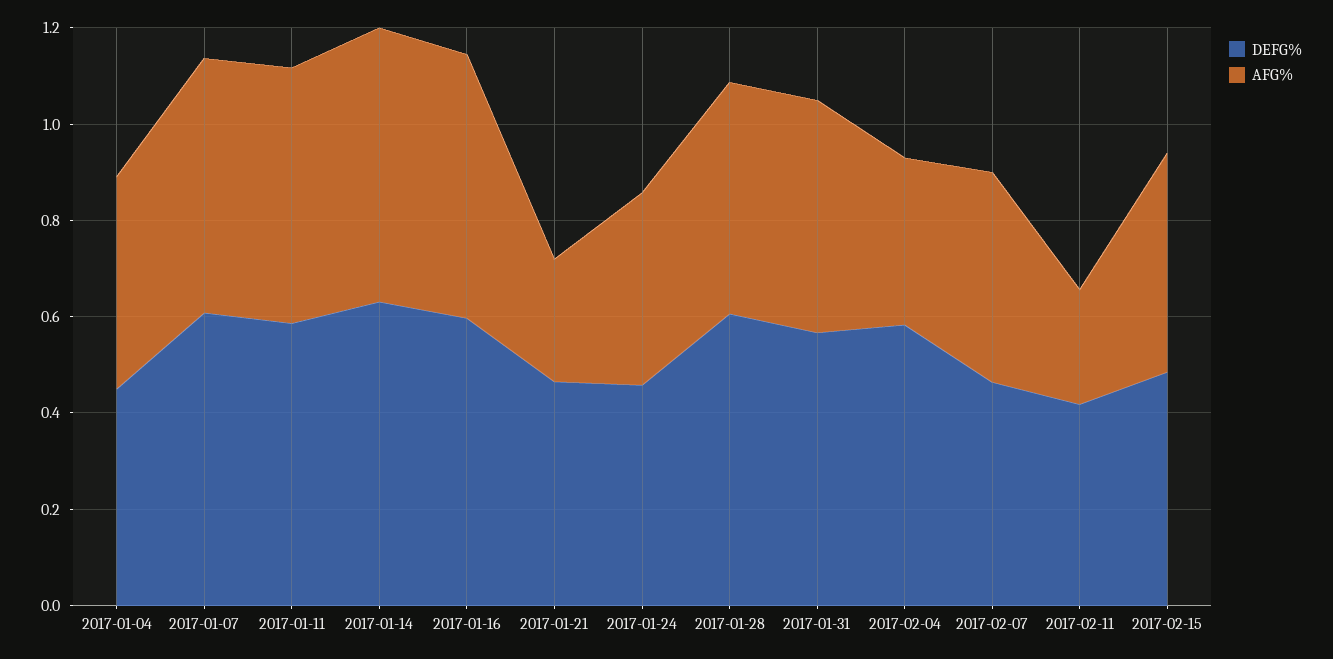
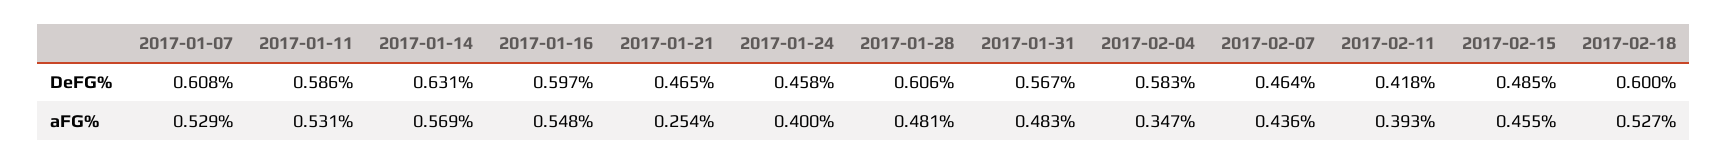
DEFG%, 2017-01-04: 0.45 -> none
AFG%, 2017-01-04: 0.45 -> none
AFG%, 2017-02-11: 0.25 -> 0.393
DEFG%, 2017-02-18: none -> 0.6
AFG%, 2017-02-18: none -> 0.527

